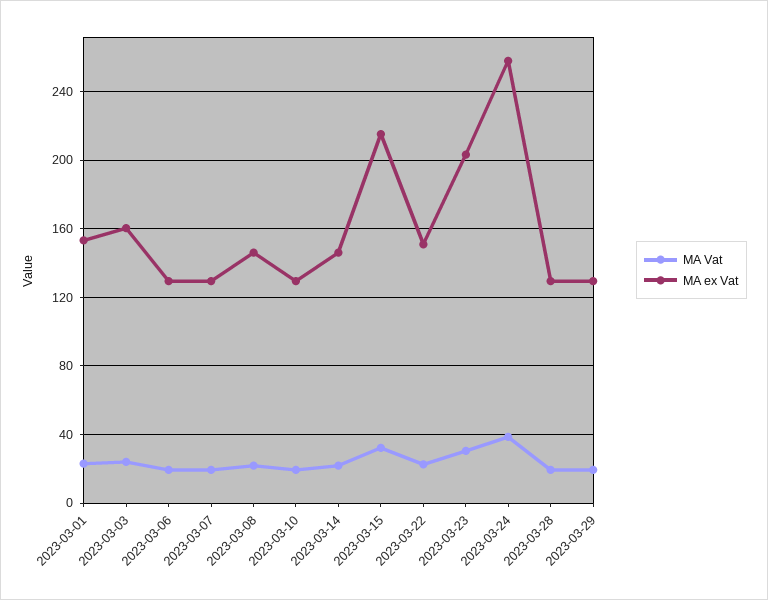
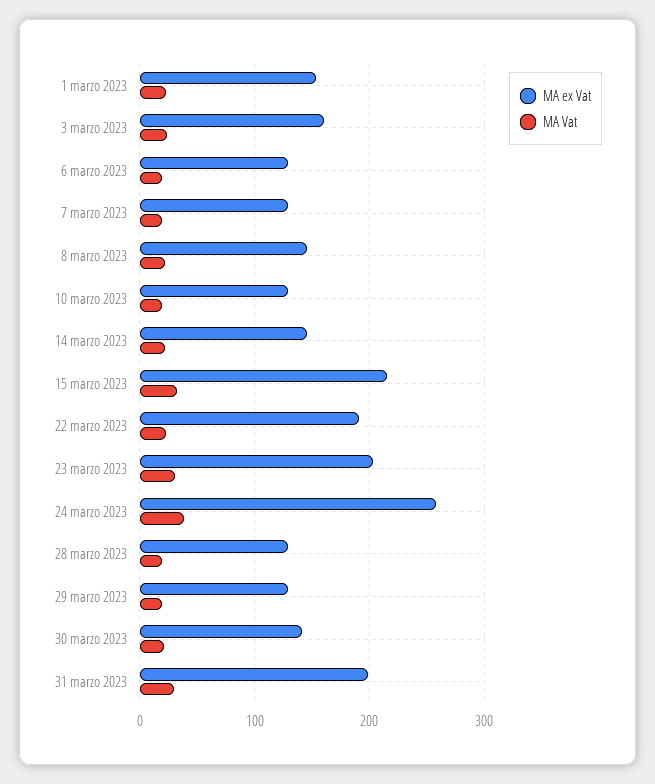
MA ex Vat, 2023-03-22: 150 -> 190
MA ex Vat, 30 marzo 2023: none -> 140
MA Vat, 30 marzo 2023: none -> 20
MA ex Vat, 31 marzo 2023: none -> 200
MA Vat, 31 marzo 2023: none -> 30

